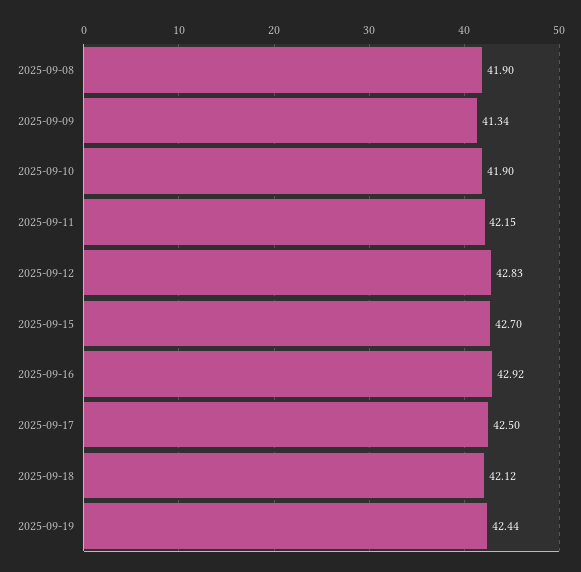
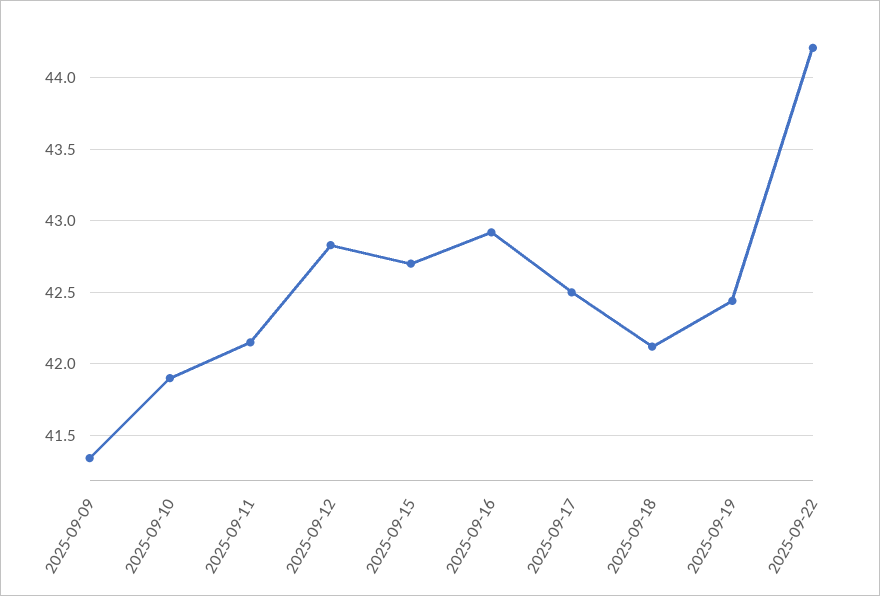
2025-09-08: 41.9 -> none
2025-09-22: none -> 44.2

